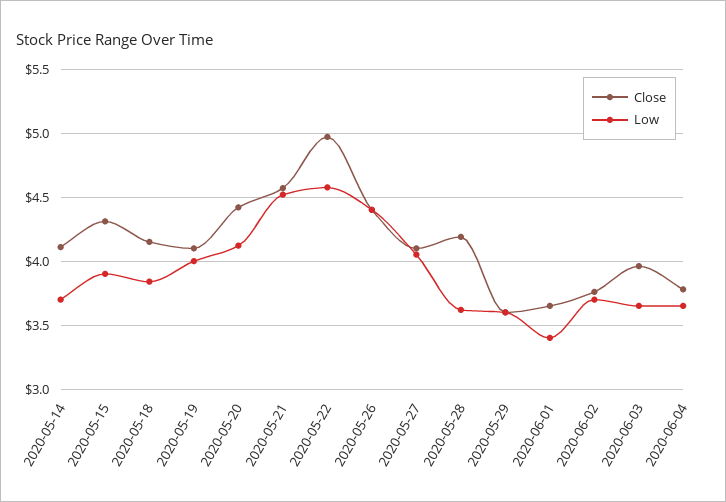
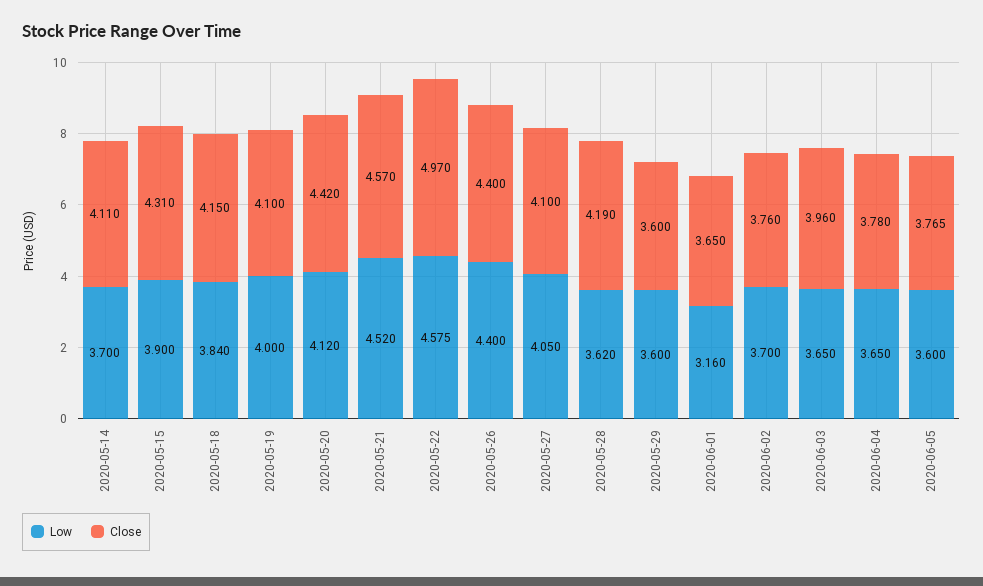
Low, 2020-06-01: 3.4 -> 3.16
Low, 2020-06-05: none -> 3.6
Close, 2020-06-05: none -> 3.765

